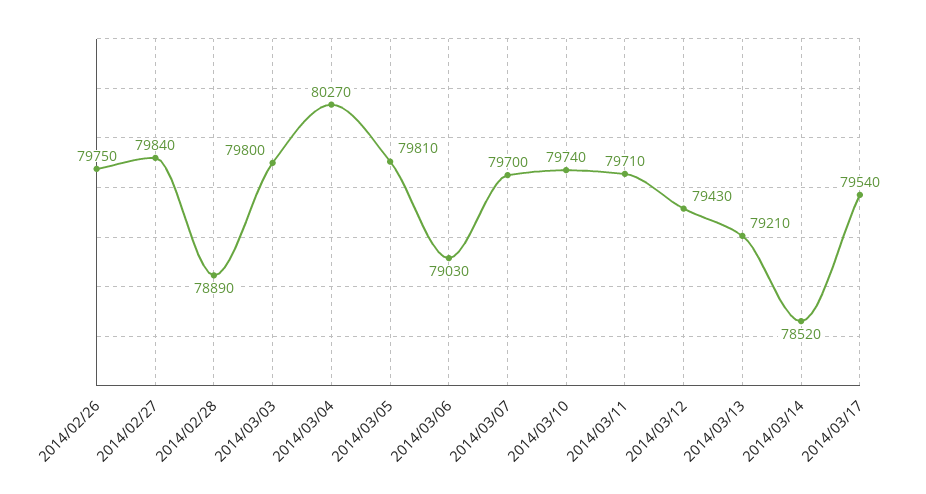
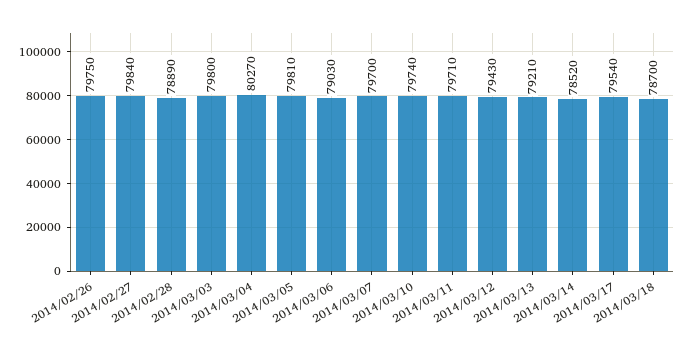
2014/03/18: none -> 78700

